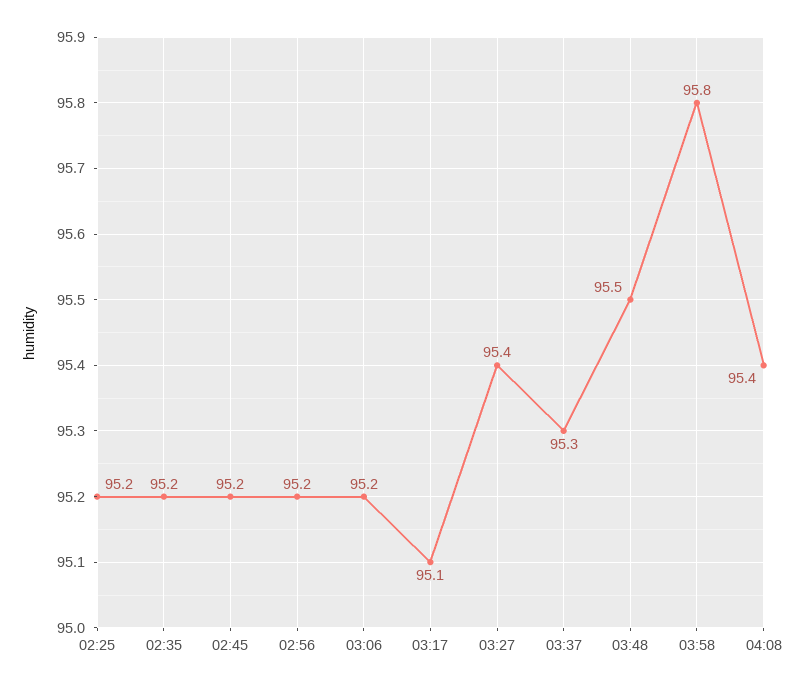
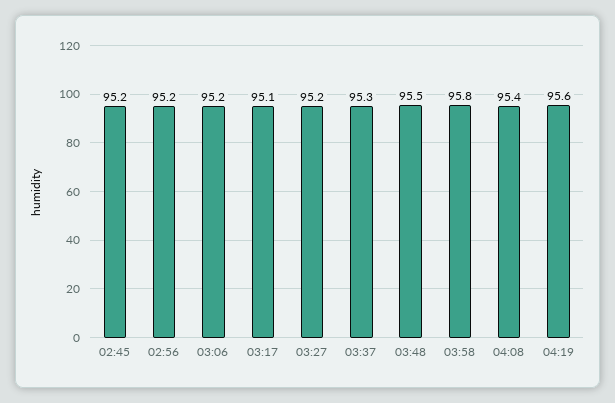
02:25: 95.2 -> none
02:35: 95.2 -> none
03:27: 95.4 -> 95.2
04:19: none -> 95.6

